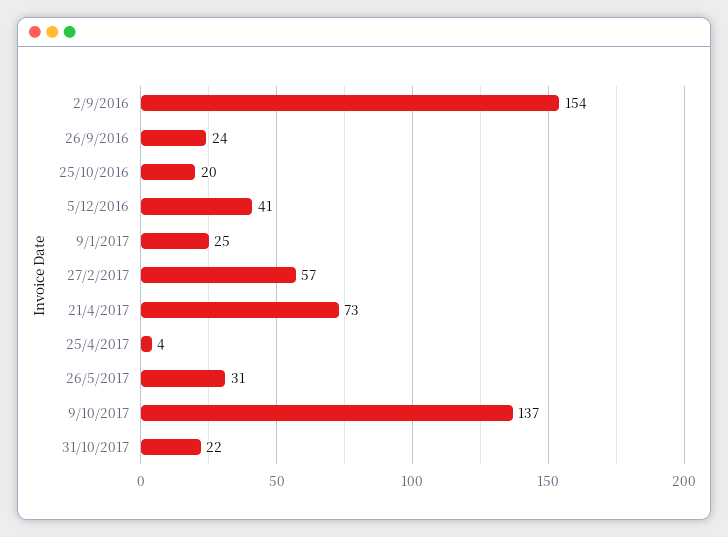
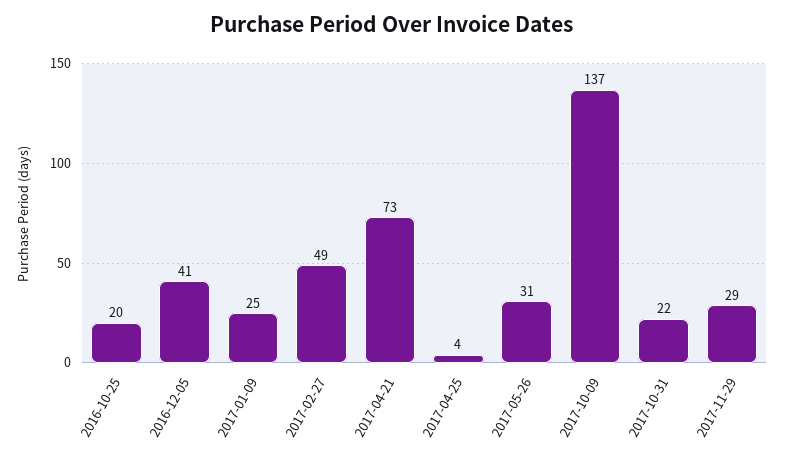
2/9/2016: 154 -> none
26/9/2016: 24 -> none
27/2/2017: 57 -> 49
2017-11-29: none -> 29

